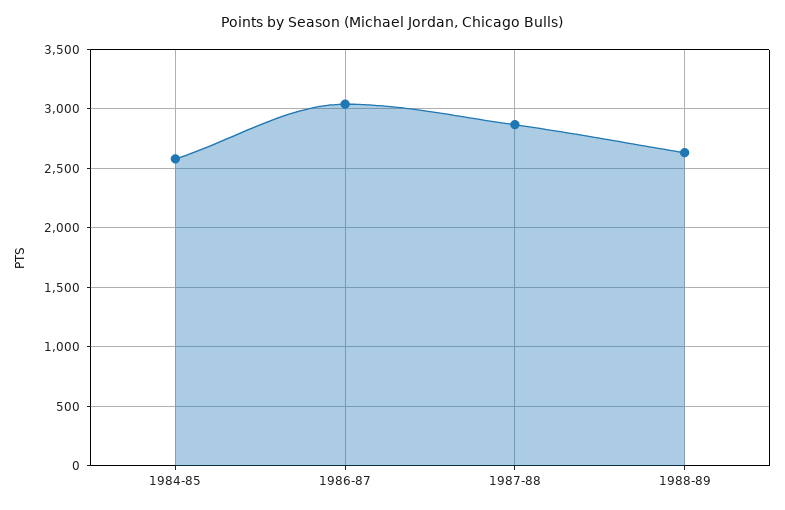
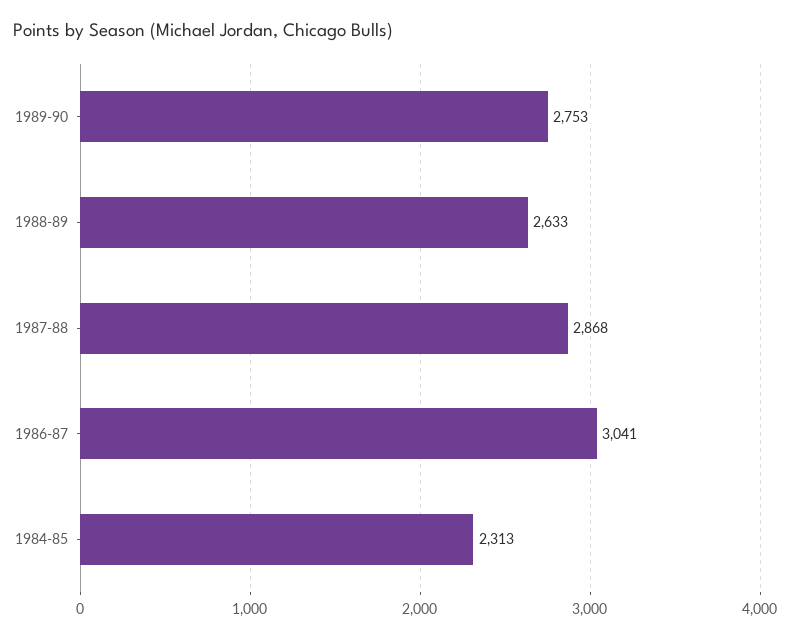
1984-85: 2600 -> 2313
1989-90: none -> 2753

